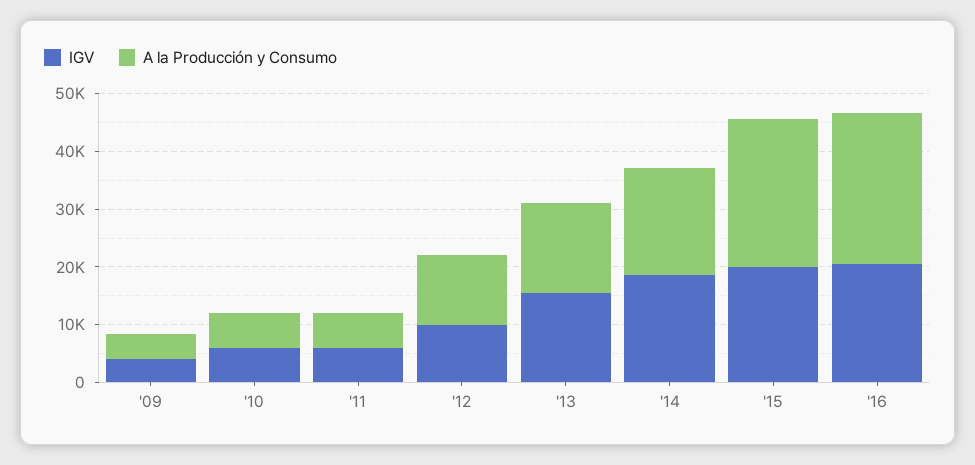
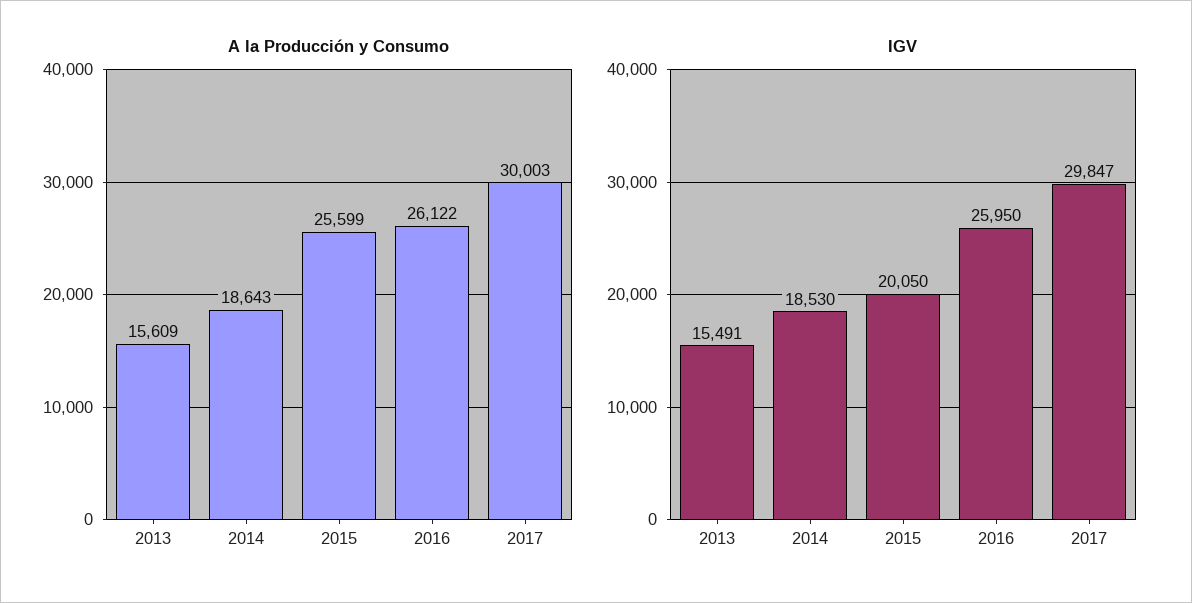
IGV, '09: 4000 -> none
A la Producción y Consumo, '09: 4000 -> none
IGV, '10: 6000 -> none
A la Producción y Consumo, '10: 6000 -> none
IGV, '11: 6000 -> none
A la Producción y Consumo, '11: 6000 -> none
IGV, '12: 10000 -> none
A la Producción y Consumo, '12: 12000 -> none
IGV, '16: 20000 -> 25950
A la Producción y Consumo, 2017: none -> 30003
IGV, 2017: none -> 29847

